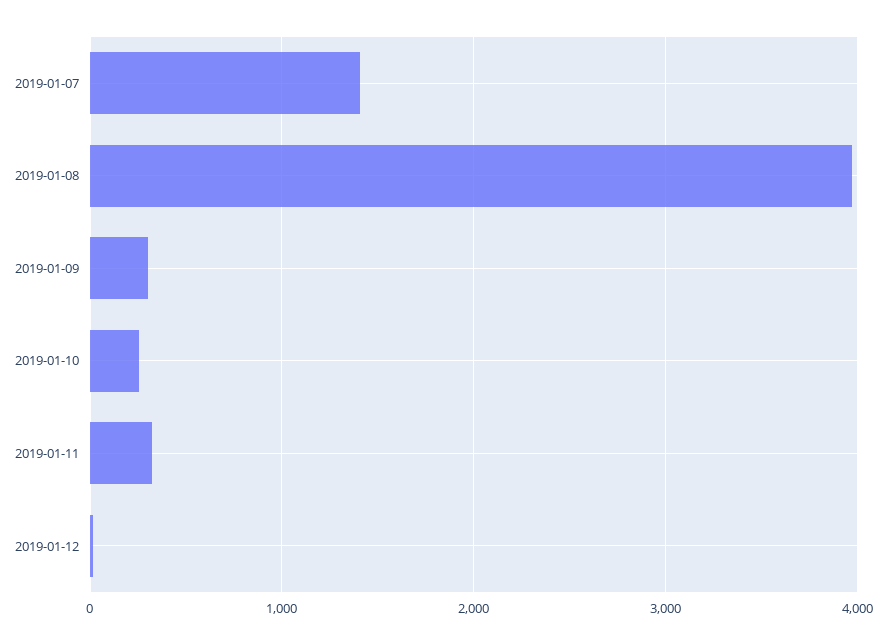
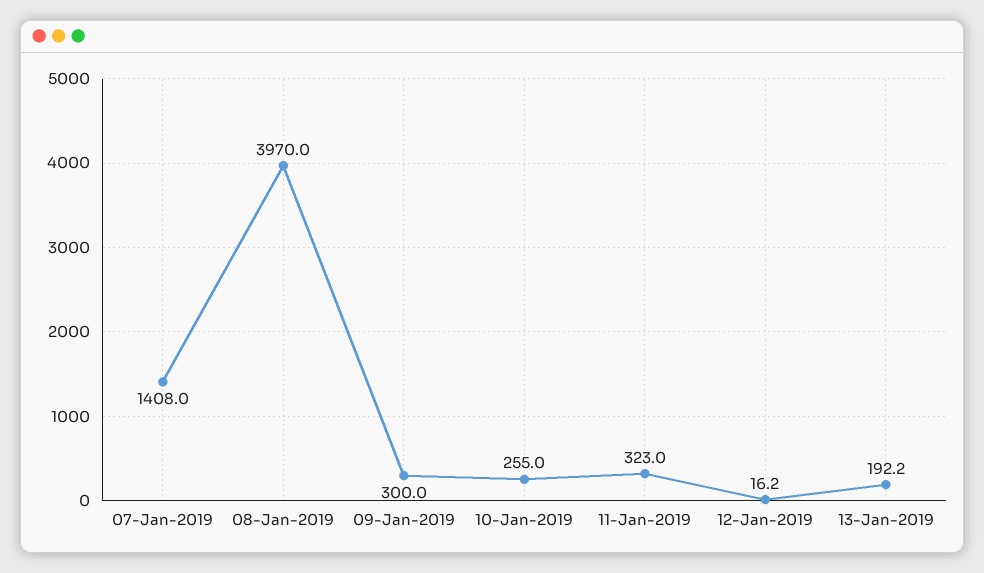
13-Jan-2019: none -> 192.2

